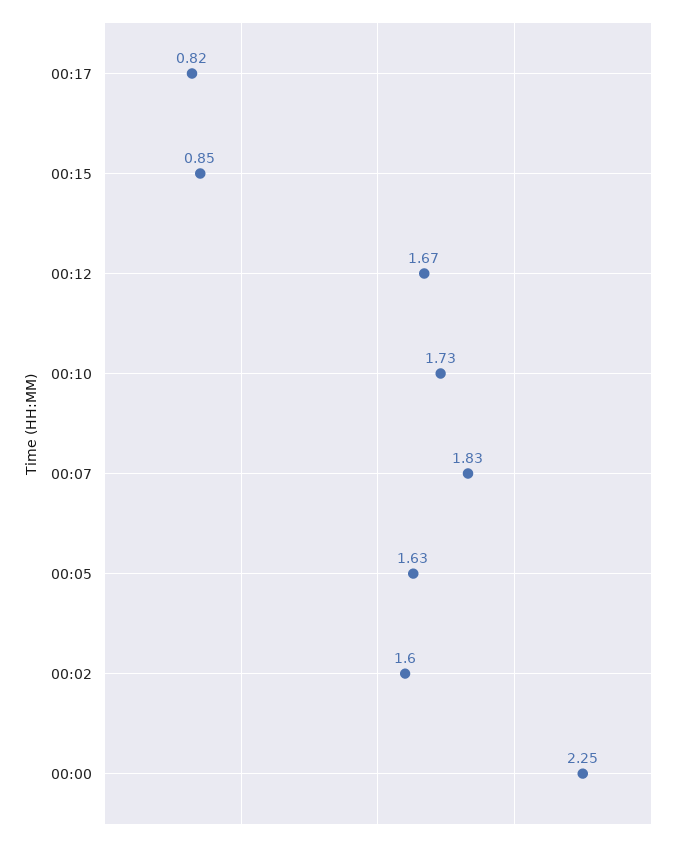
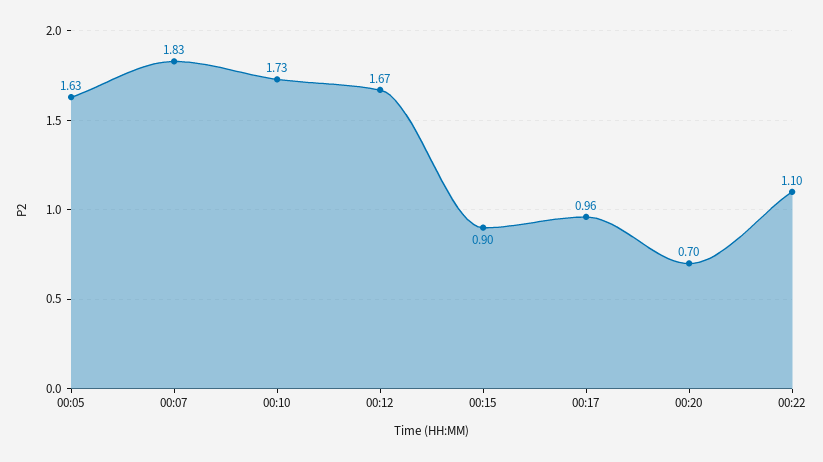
00:17: 0.82 -> 0.96
00:15: 0.85 -> 0.9
00:02: 1.6 -> none
00:00: 2.25 -> none
00:20: none -> 0.7
00:22: none -> 1.1

